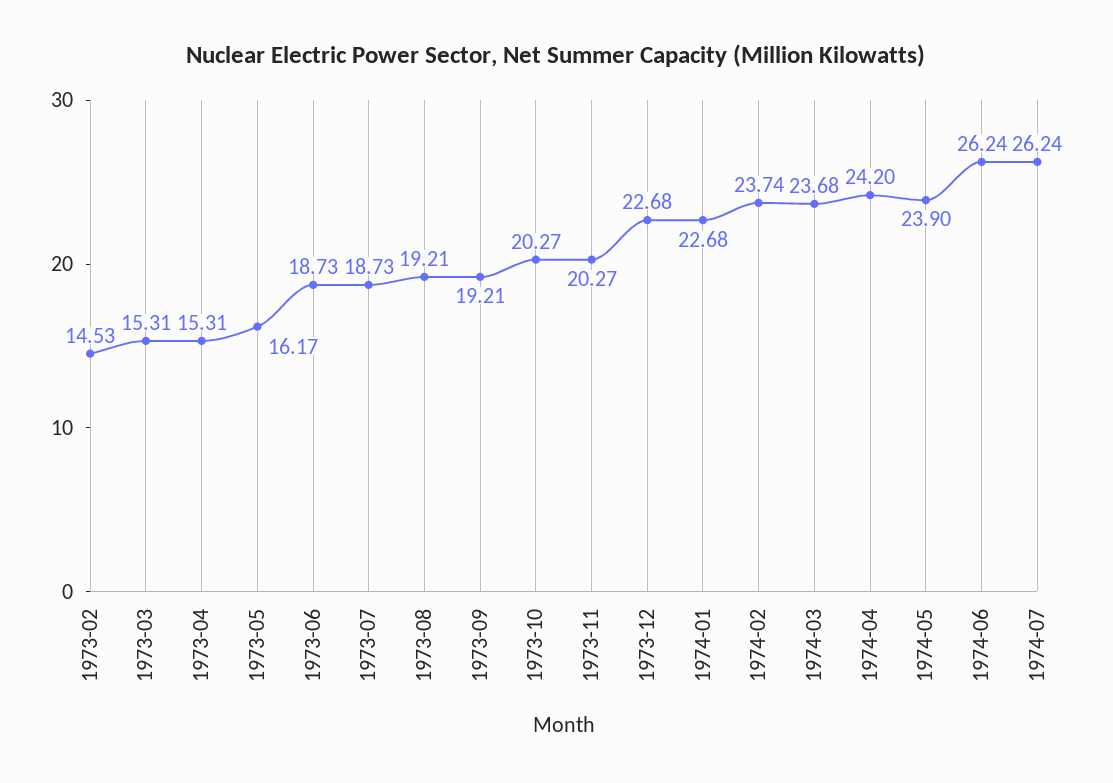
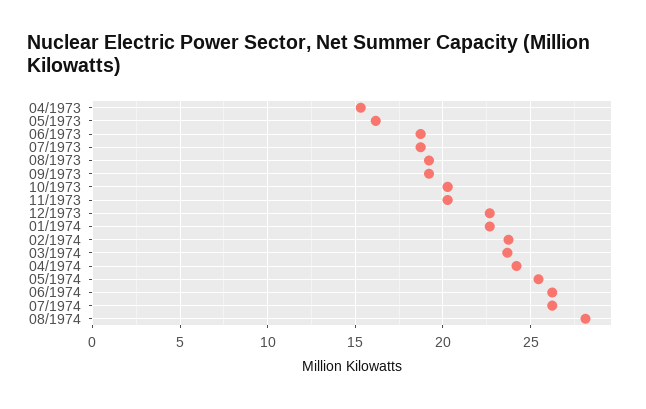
1973-02: 14.53 -> none
1973-03: 15.31 -> none
1974-05: 23.9 -> 25.5
08/1974: none -> 28

